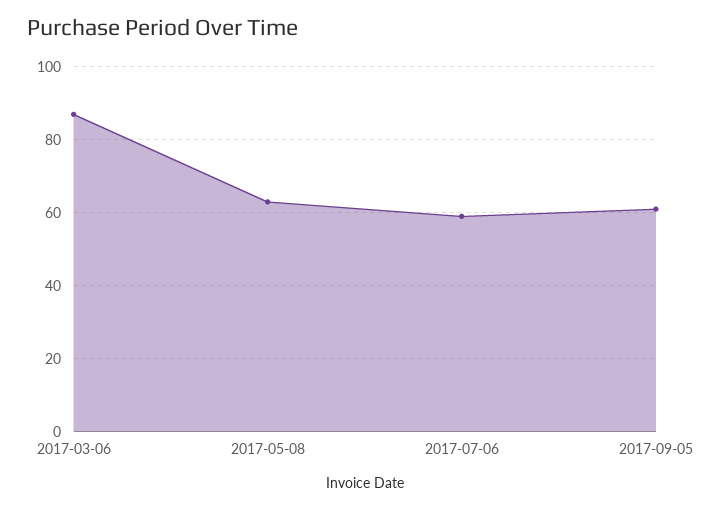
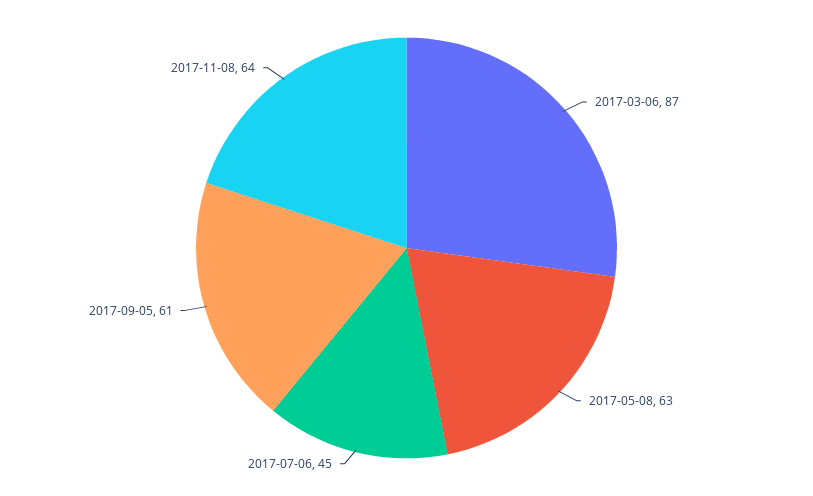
2017-07-06: 60 -> 45
2017-11-08: none -> 64

